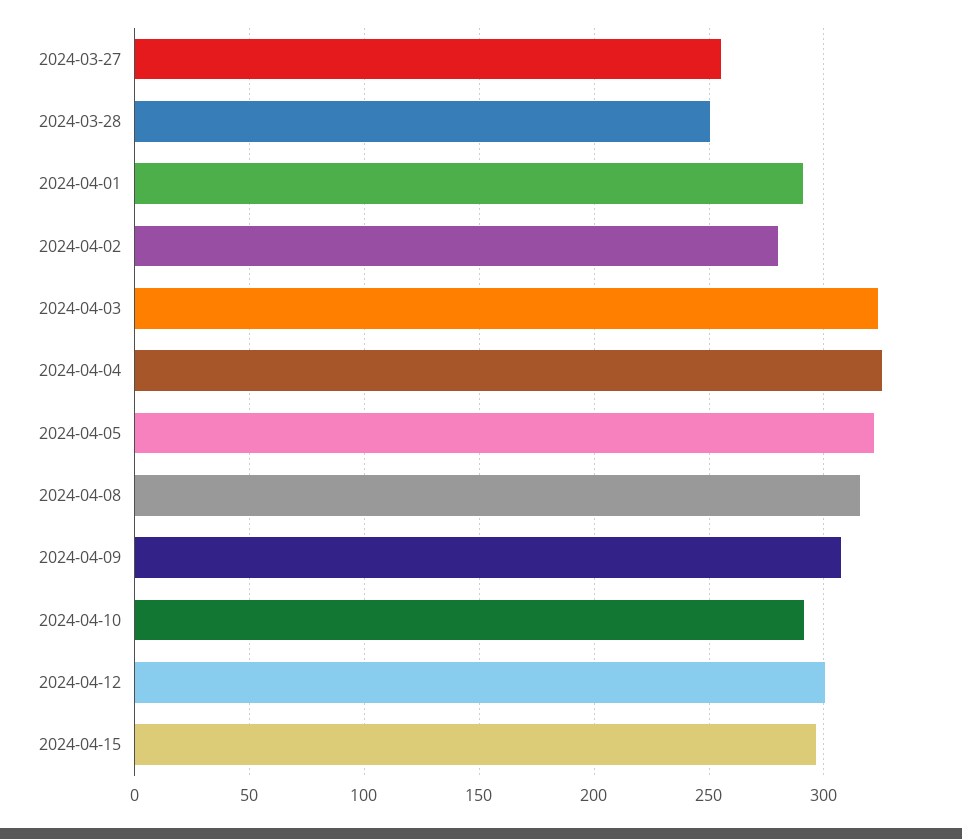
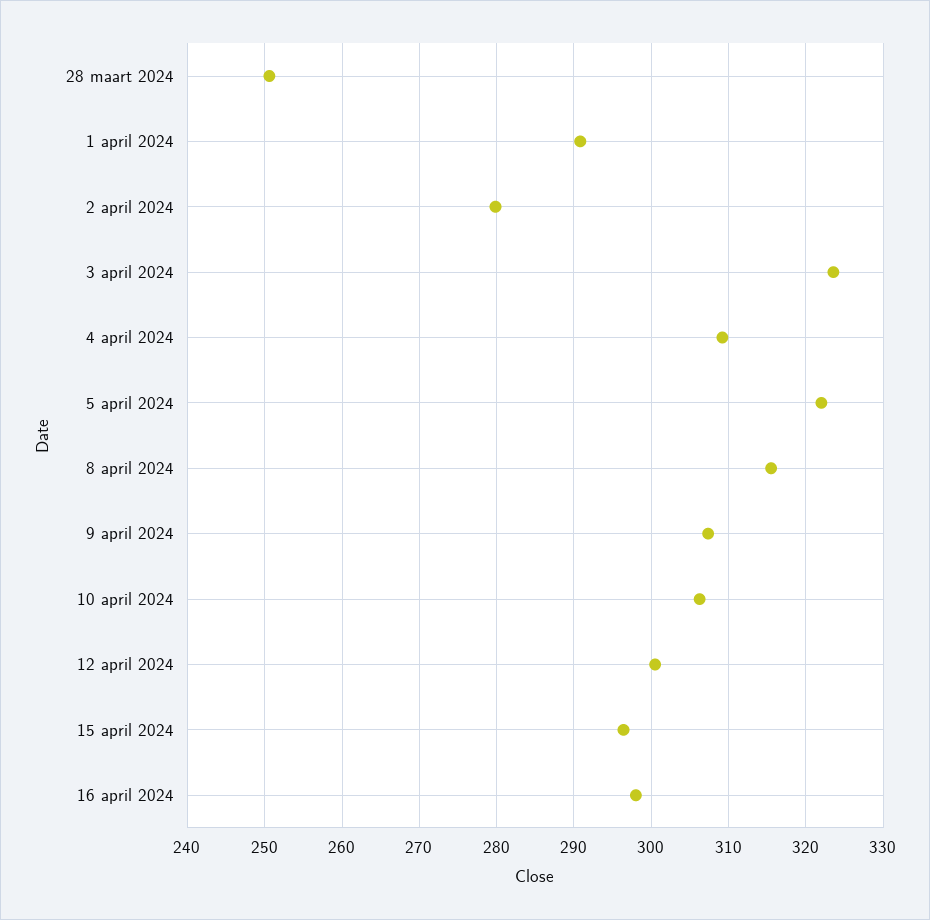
2024-03-27: 255 -> none
2024-04-04: 325 -> 309
2024-04-10: 290 -> 306
16 april 2024: none -> 298

